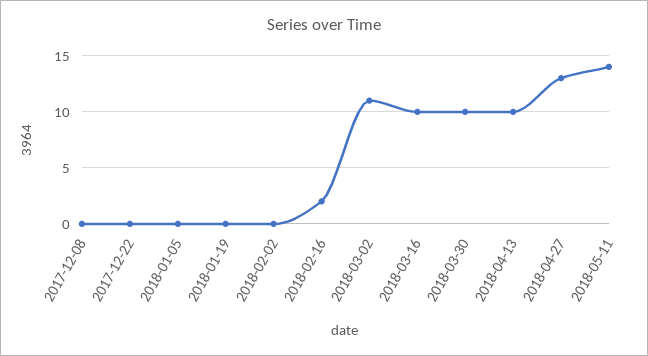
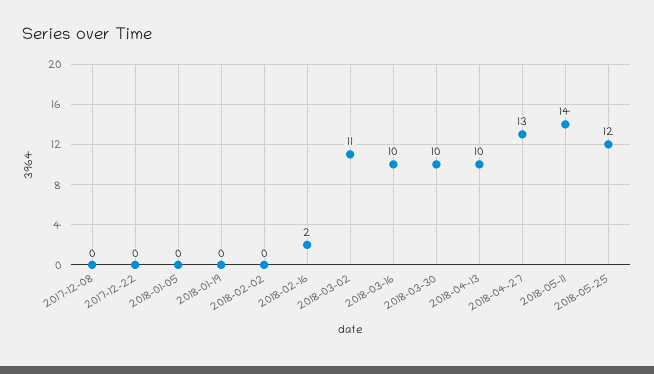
2018-05-25: none -> 12

